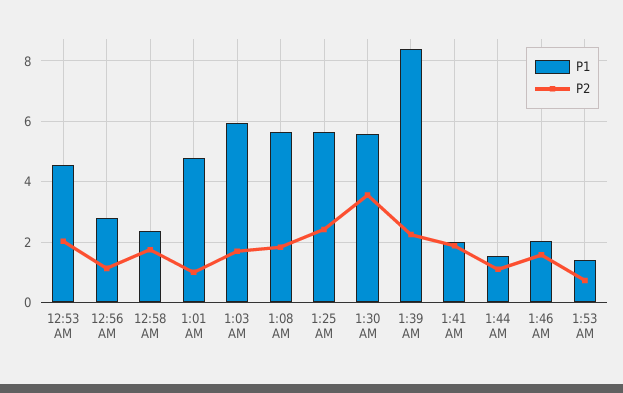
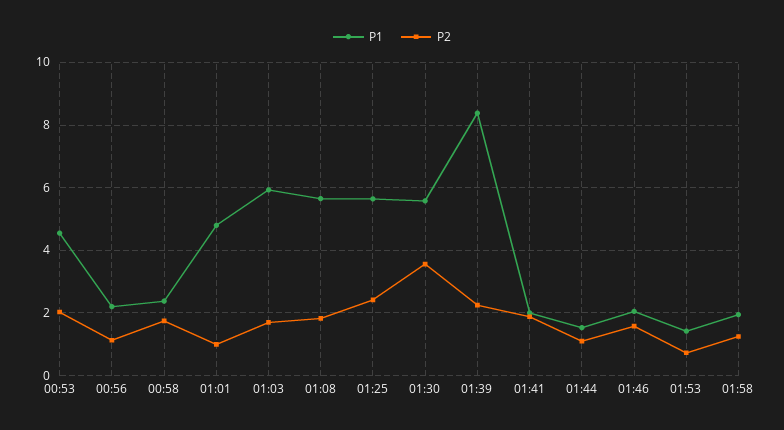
P1, 12:56 AM: 2.8 -> 2.2
P1, 01:58: none -> 2
P2, 01:58: none -> 1.2

